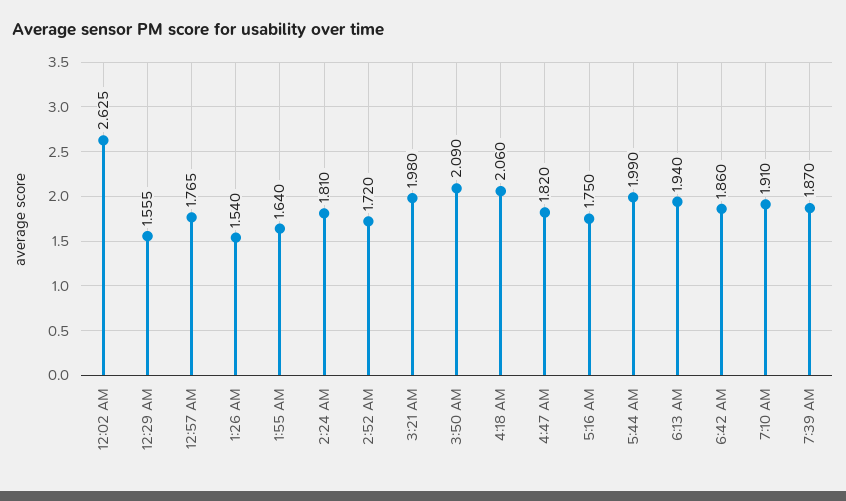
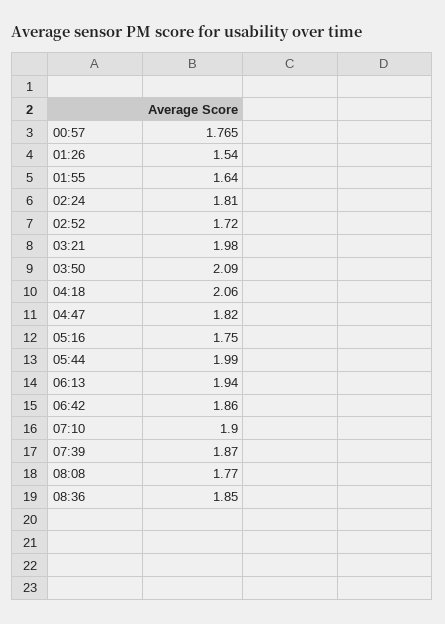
12:02 AM: 2.625 -> none
12:29 AM: 1.555 -> none
7:10 AM: 1.91 -> 1.9
08:08: none -> 1.77
08:36: none -> 1.85

